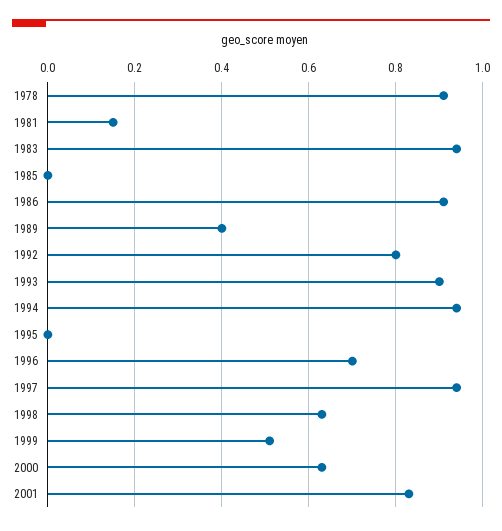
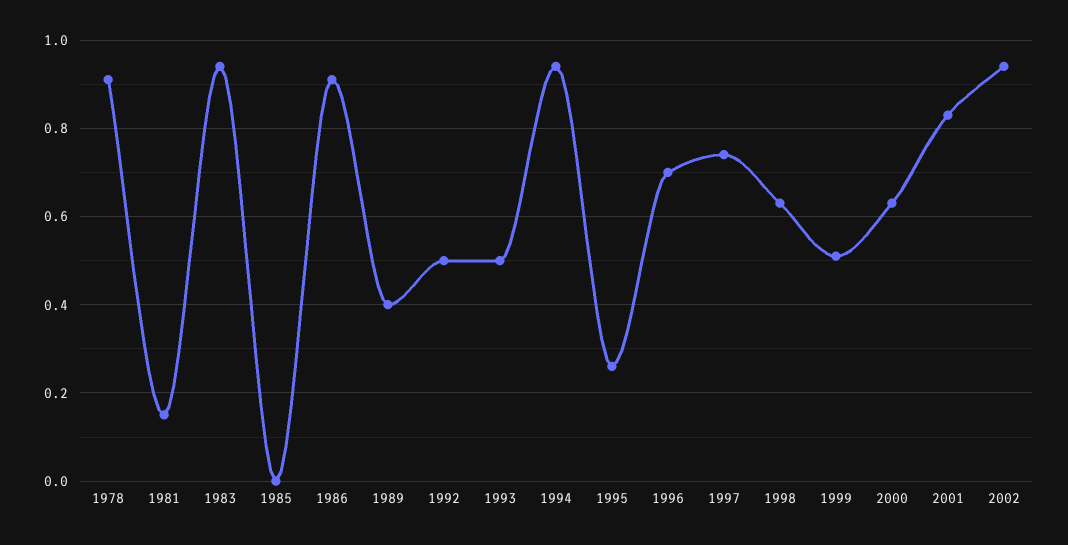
1992: 0.8 -> 0.5
1993: 0.9 -> 0.5
1995: 0 -> 0.25
1997: 0.95 -> 0.75
2002: none -> 0.95

